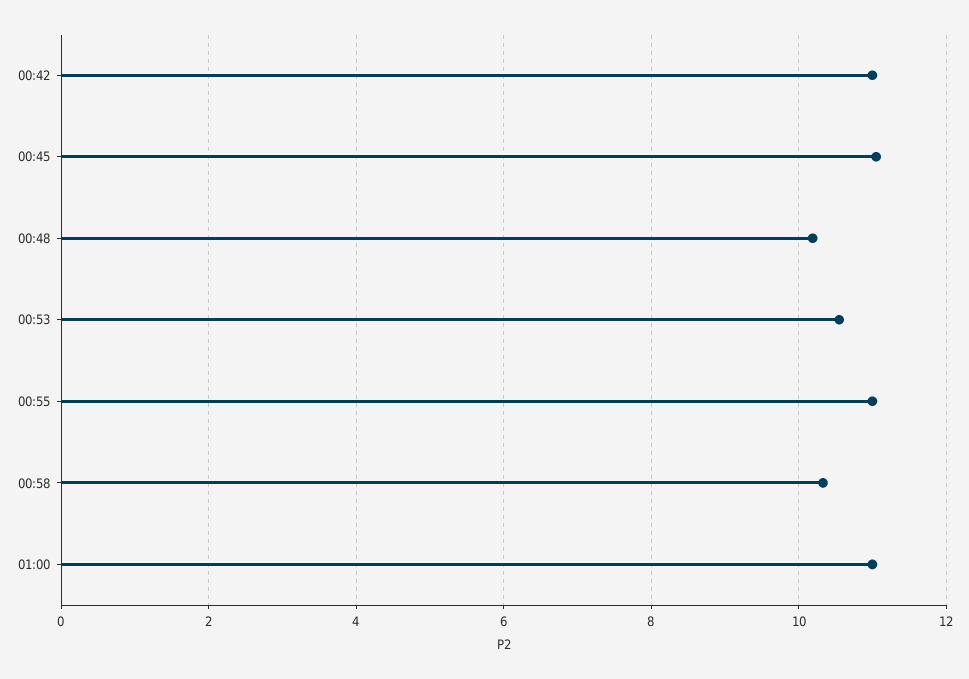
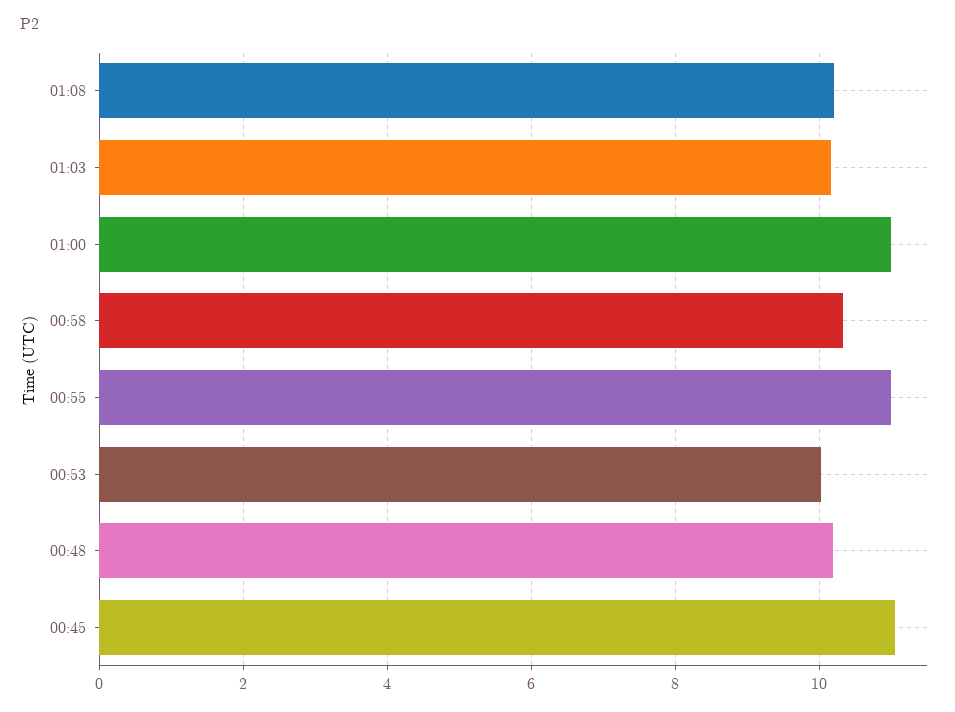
00:42: 11 -> none
00:53: 10.6 -> 10
01:08: none -> 10.2
01:03: none -> 10.2

